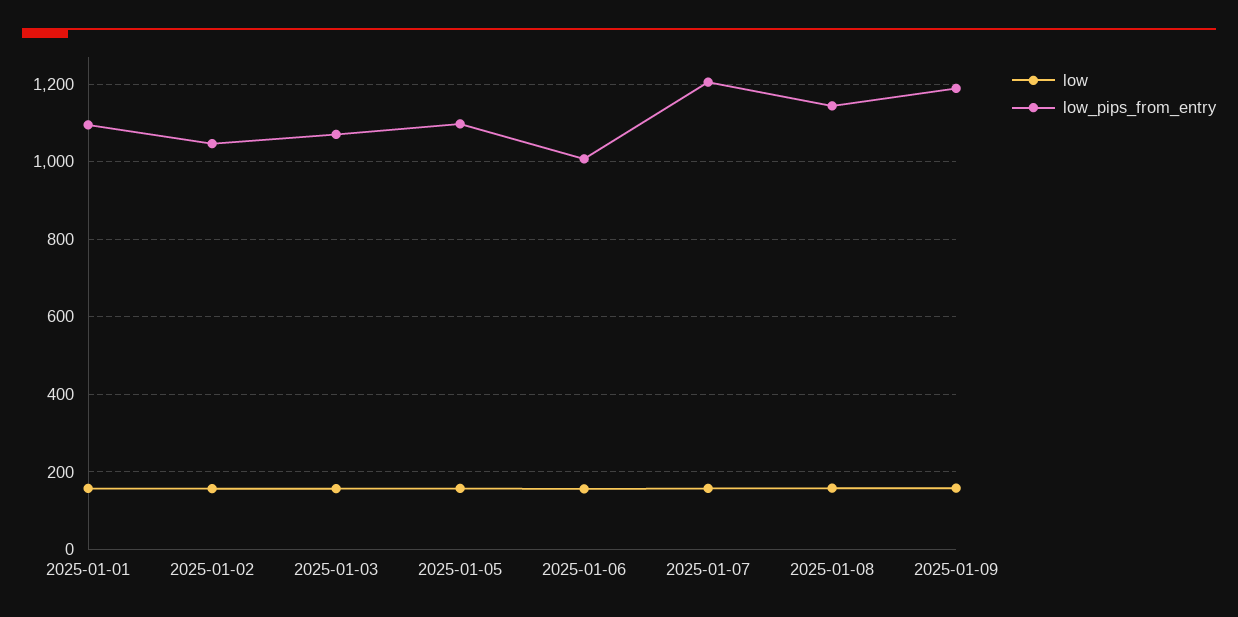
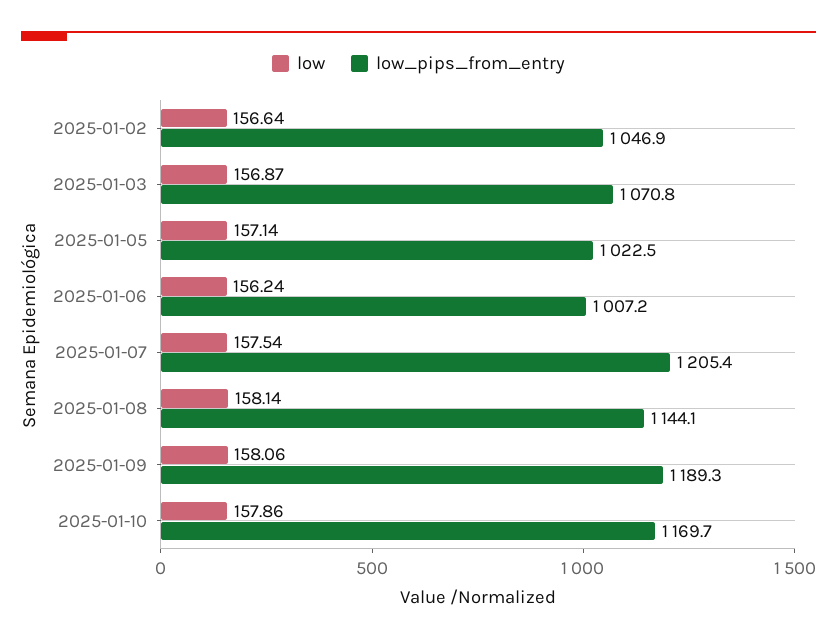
low, 2025-01-01: 160 -> none
low_pips_from_entry, 2025-01-01: 1100 -> none
low_pips_from_entry, 2025-01-05: 1100 -> 1022.5
low, 2025-01-10: none -> 157.86
low_pips_from_entry, 2025-01-10: none -> 1169.7

